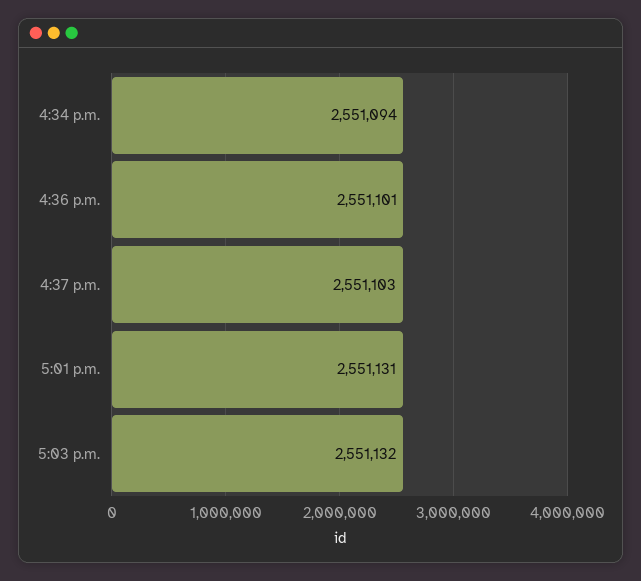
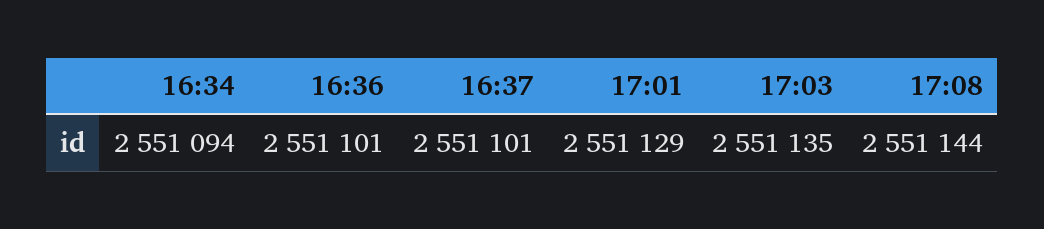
4:37 p.m.: 2551103 -> 2551101
5:01 p.m.: 2551131 -> 2551129
5:03 p.m.: 2551132 -> 2551135
17:08: none -> 2551144

